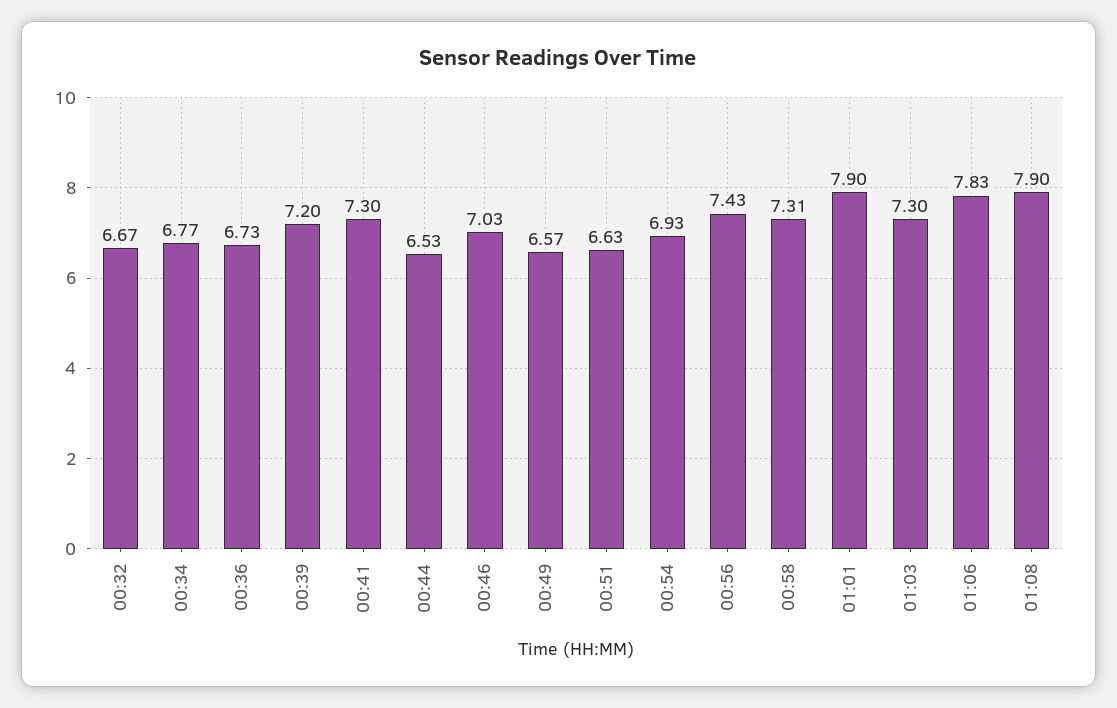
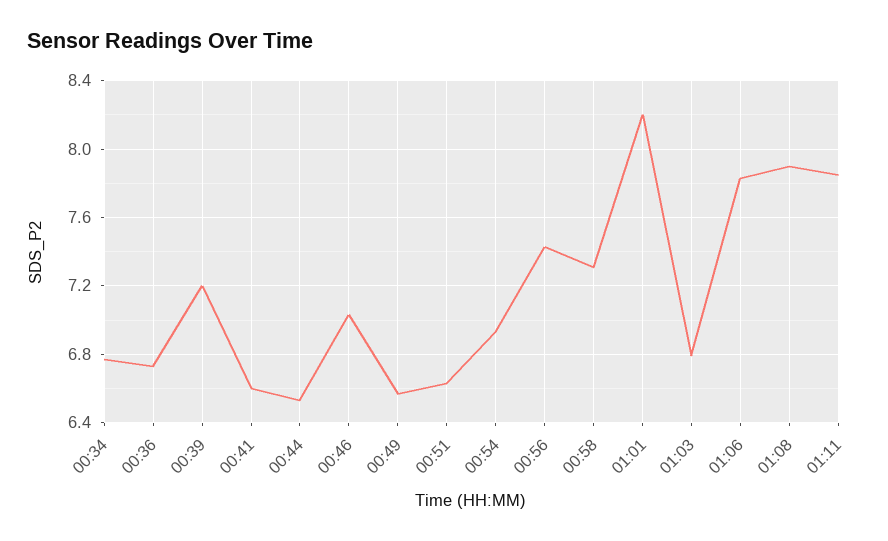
00:32: 6.67 -> none
00:41: 7.3 -> 6.6
01:01: 7.9 -> 8.2
01:03: 7.3 -> 6.8
01:11: none -> 7.85

